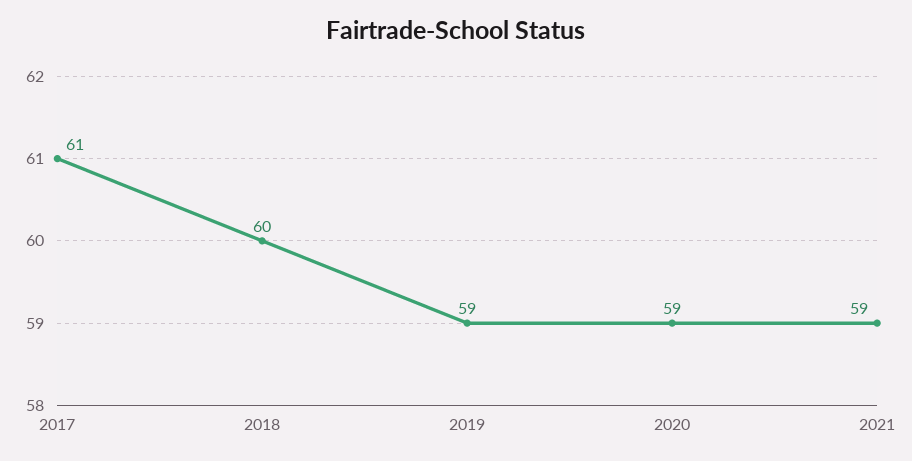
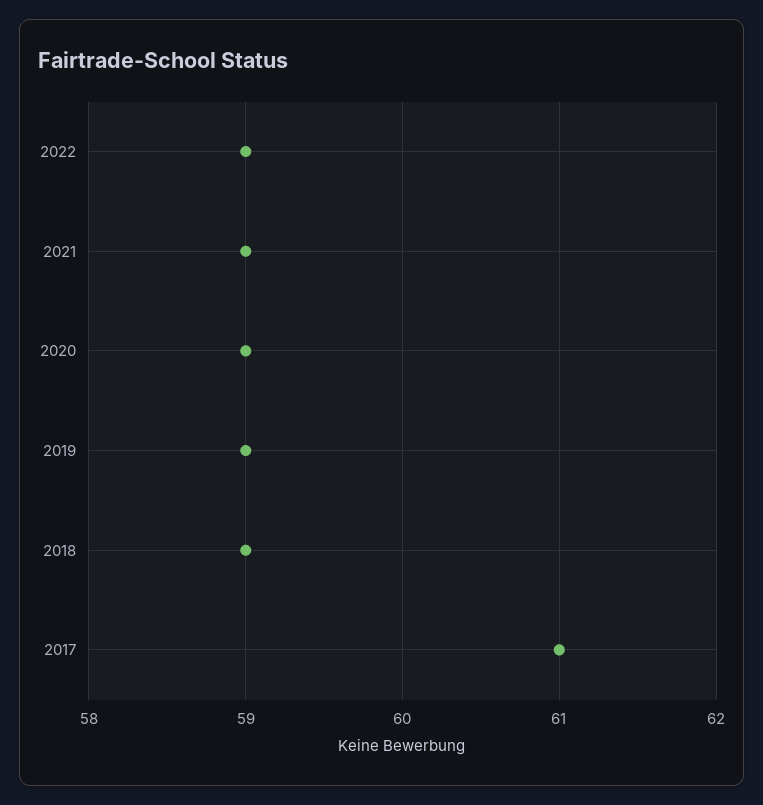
2018: 60 -> 59
2022: none -> 59

